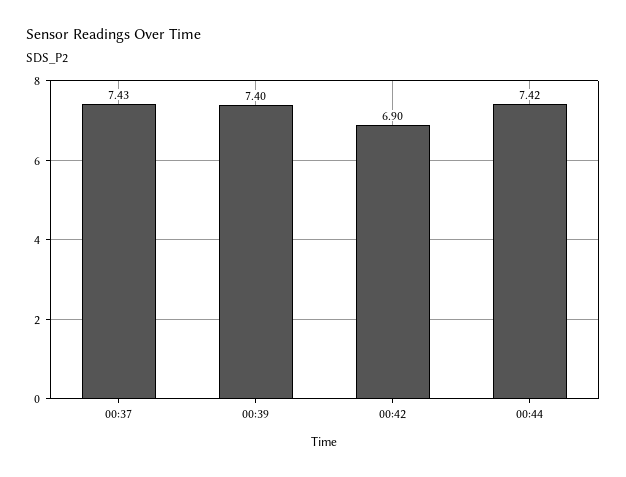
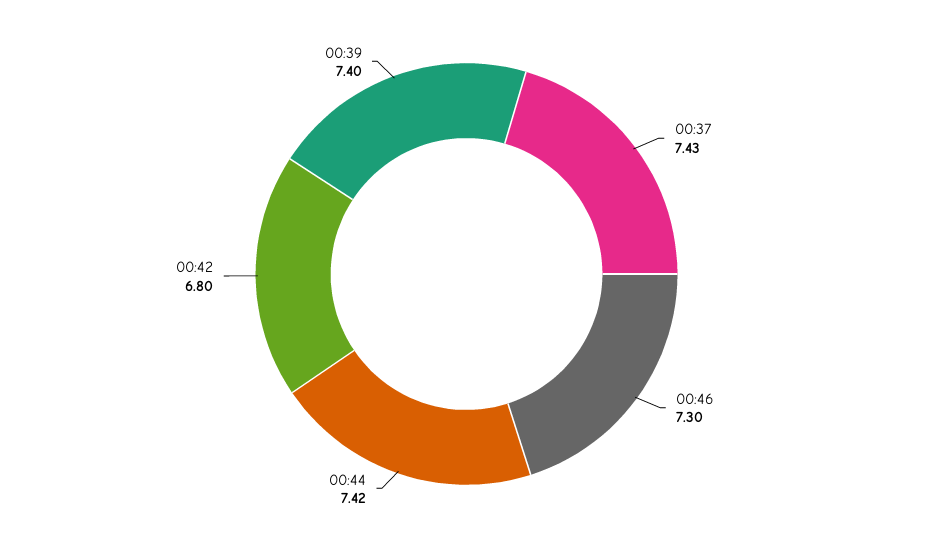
00:42: 6.9 -> 6.8
00:46: none -> 7.3

